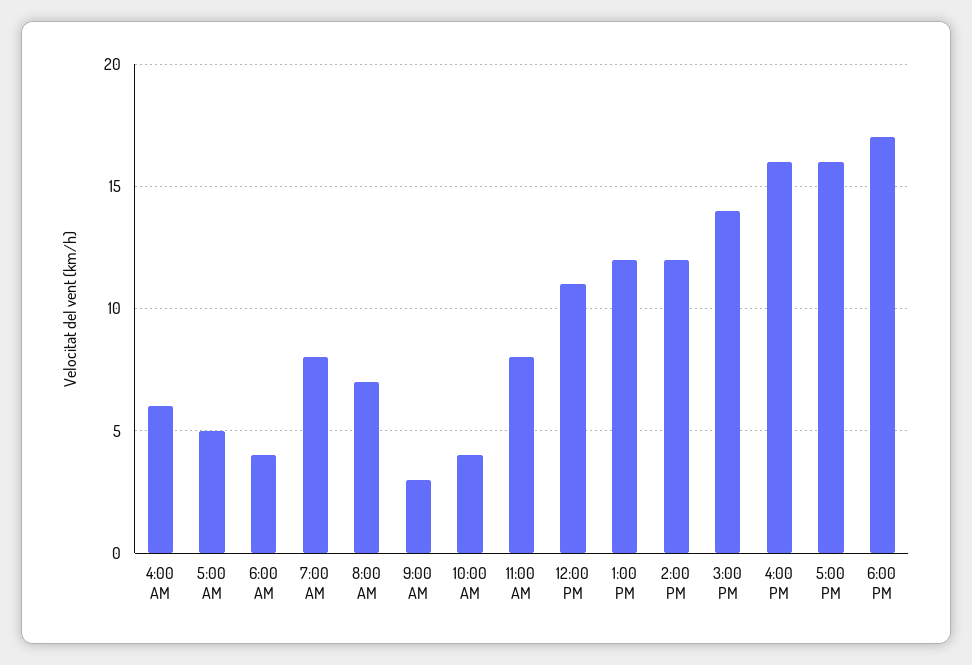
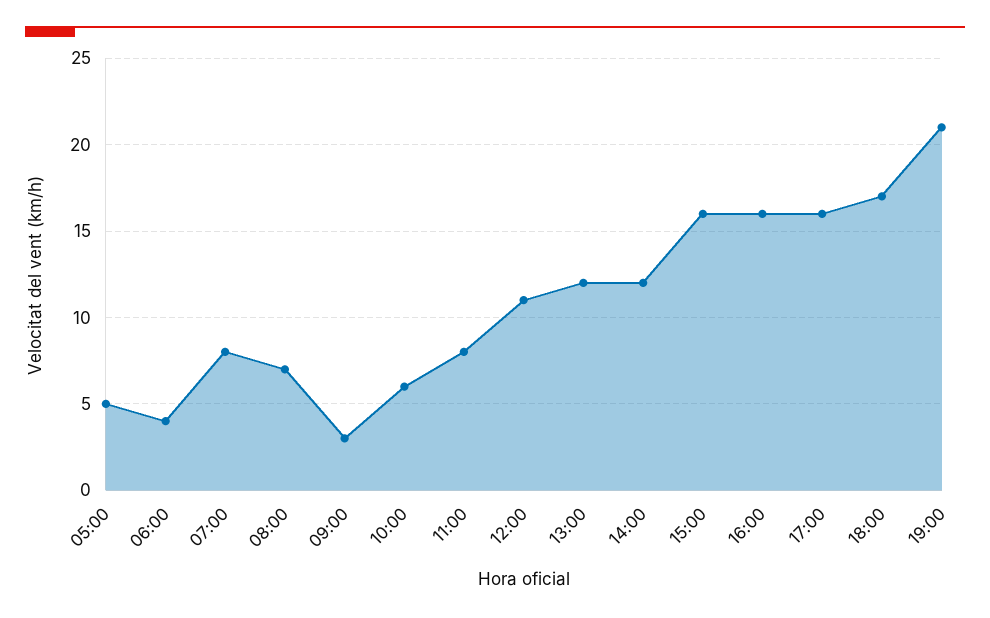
4:00 AM: 6 -> none
10:00 AM: 4 -> 6
3:00 PM: 14 -> 16
19:00: none -> 21

